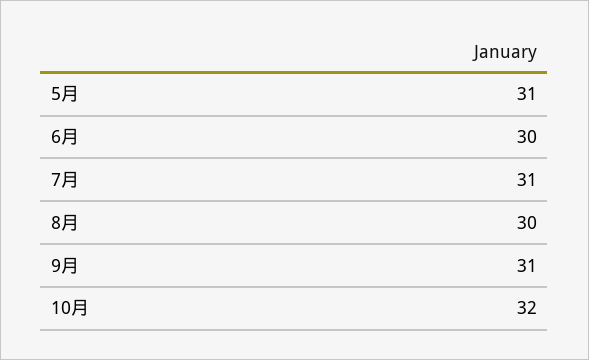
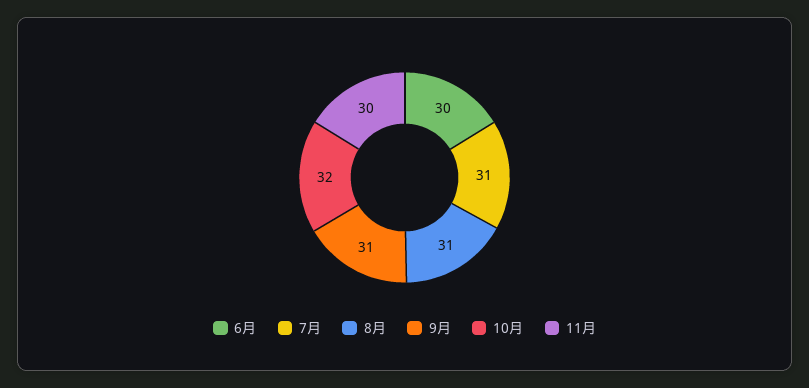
5月: 31 -> none
8月: 30 -> 31
11月: none -> 30

